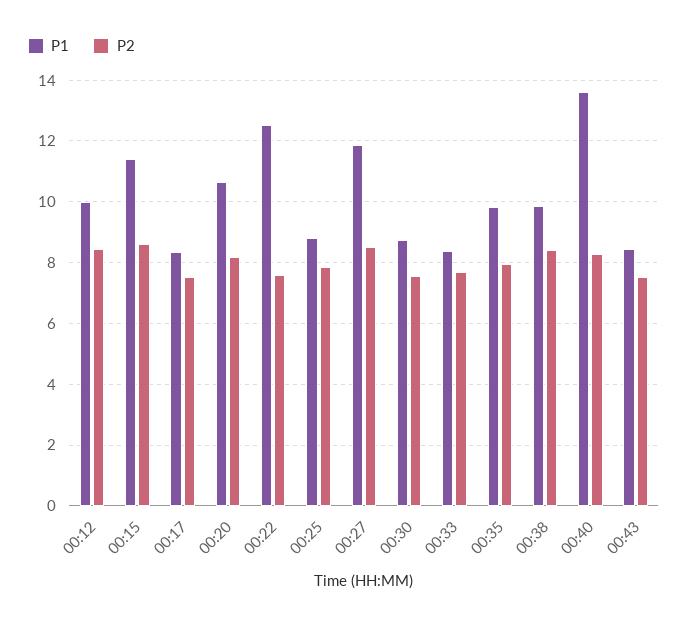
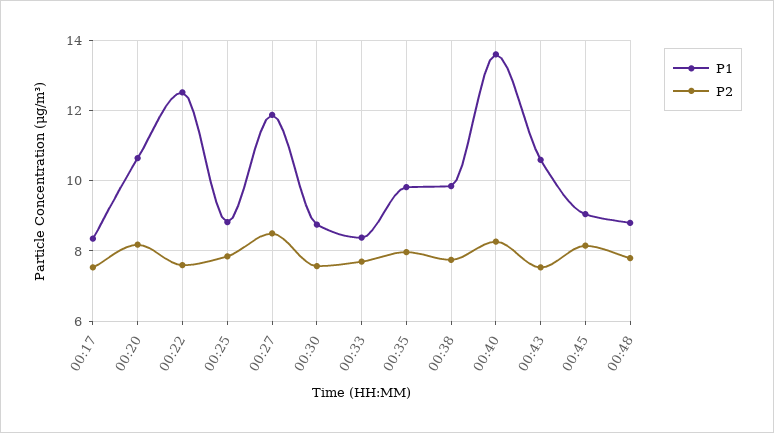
P1, 00:12: 10 -> none
P2, 00:12: 8.4 -> none
P1, 00:15: 11.4 -> none
P2, 00:15: 8.6 -> none
P2, 00:38: 8.4 -> 7.8
P1, 00:43: 8.4 -> 10.6
P1, 00:45: none -> 9
P2, 00:45: none -> 8.2
P1, 00:48: none -> 8.8
P2, 00:48: none -> 7.8

